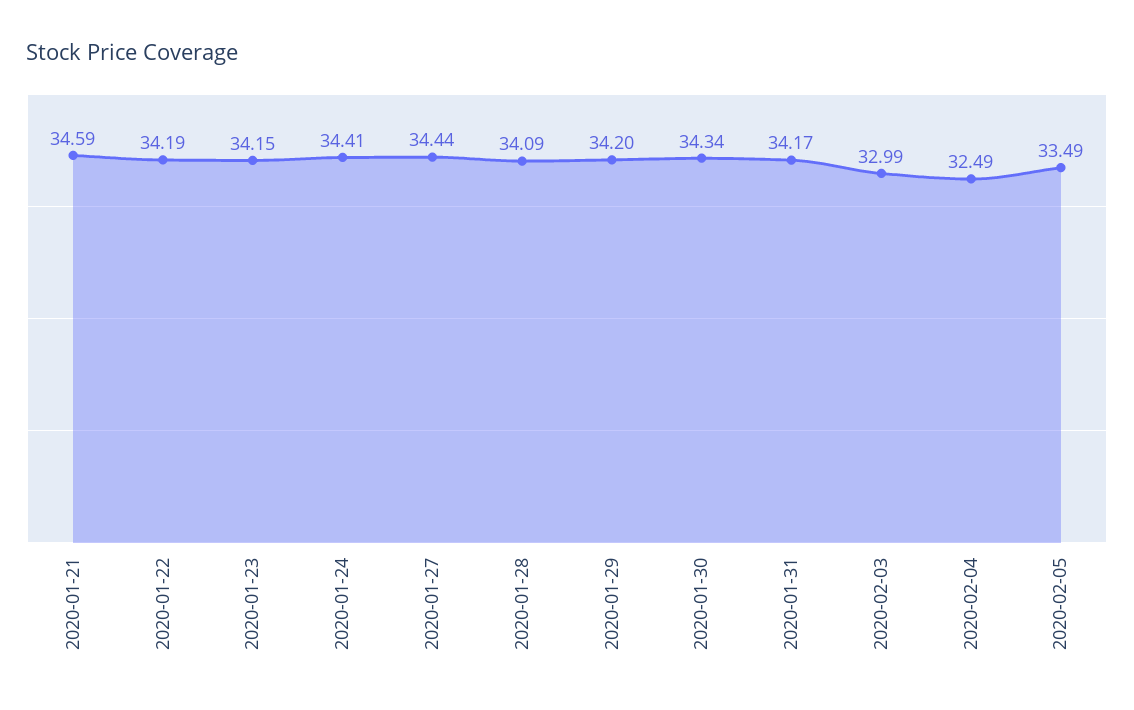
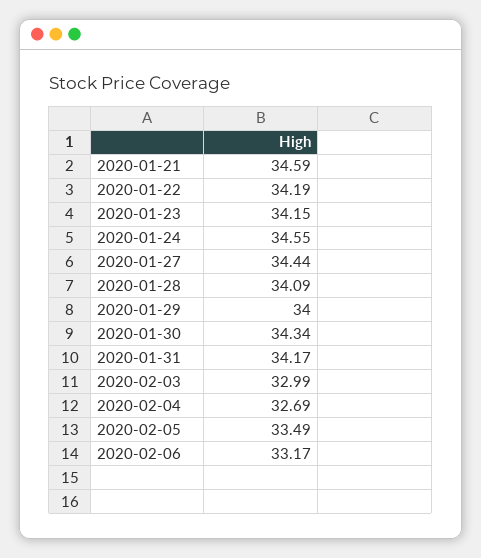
2020-01-24: 34.41 -> 34.55
2020-01-29: 34.2 -> 34
2020-02-04: 32.49 -> 32.69
2020-02-06: none -> 33.17

